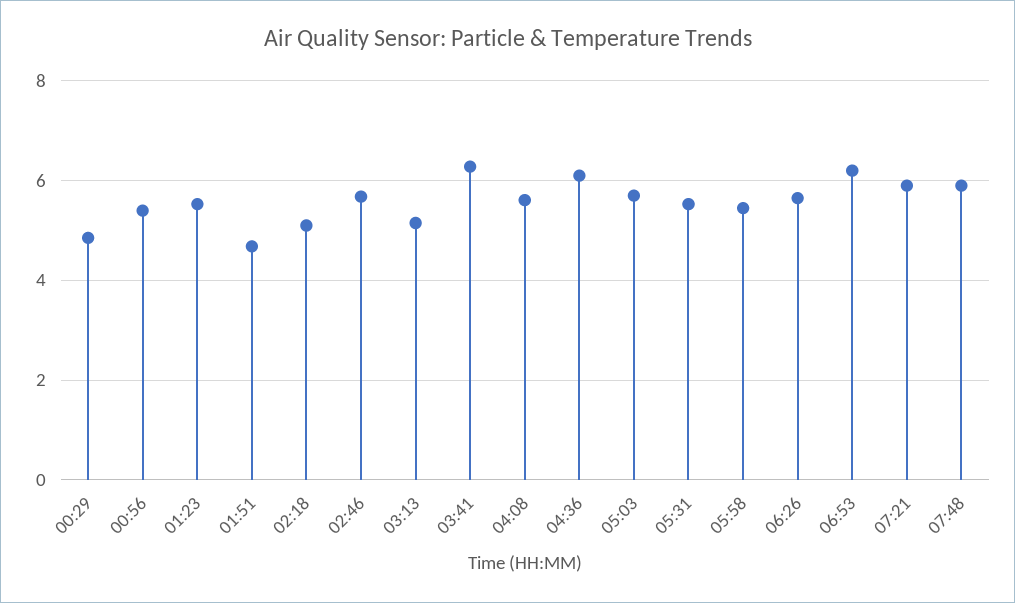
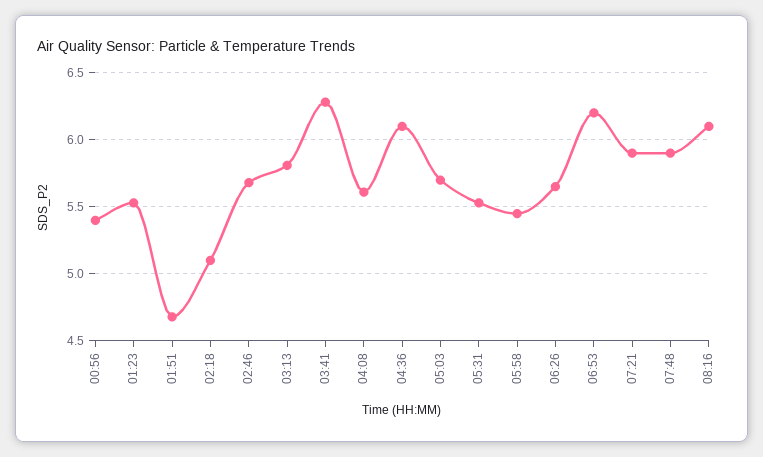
00:29: 4.8 -> none
03:13: 5.2 -> 5.8
08:16: none -> 6.1

